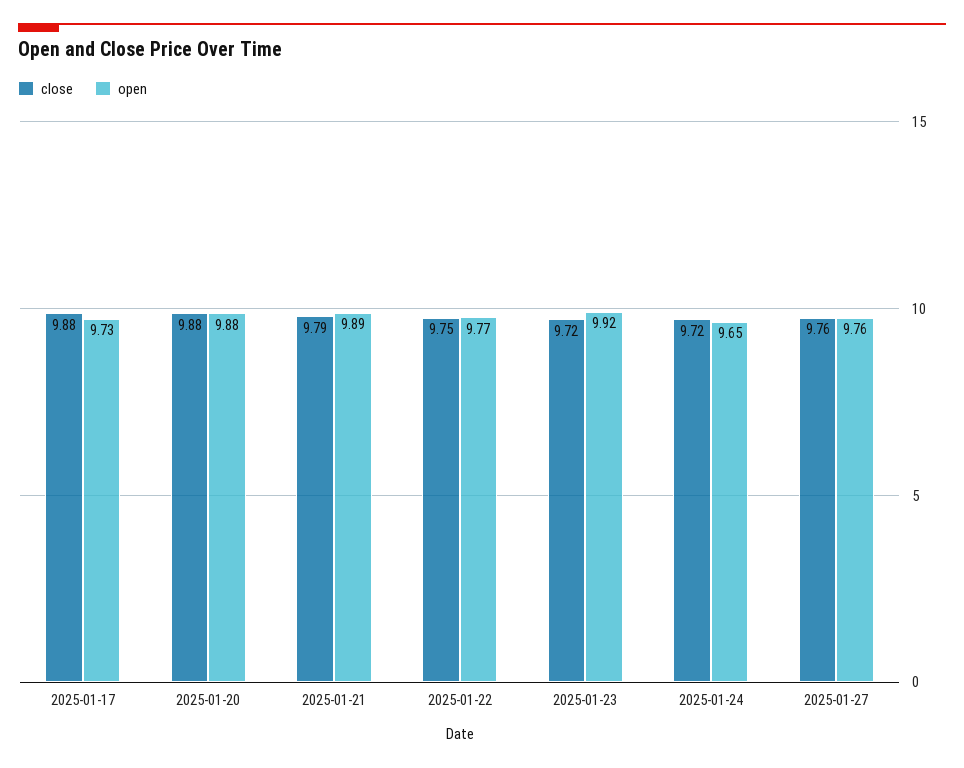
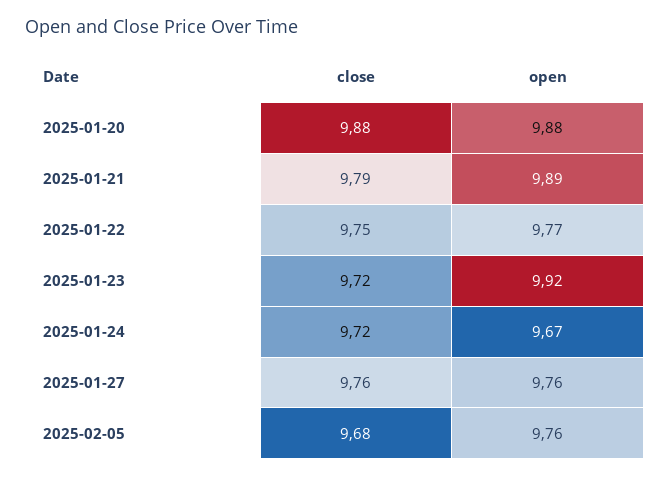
close, 2025-01-17: 9.88 -> none
open, 2025-01-17: 9.73 -> none
open, 2025-01-24: 9.65 -> 9.67
close, 2025-02-05: none -> 9.68
open, 2025-02-05: none -> 9.76

